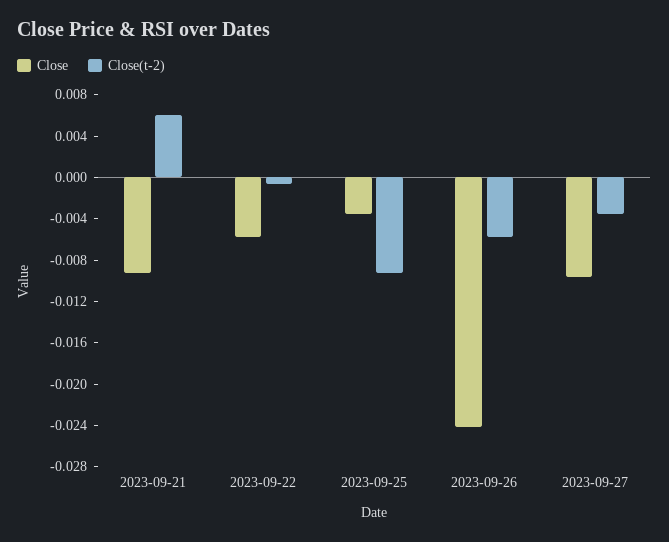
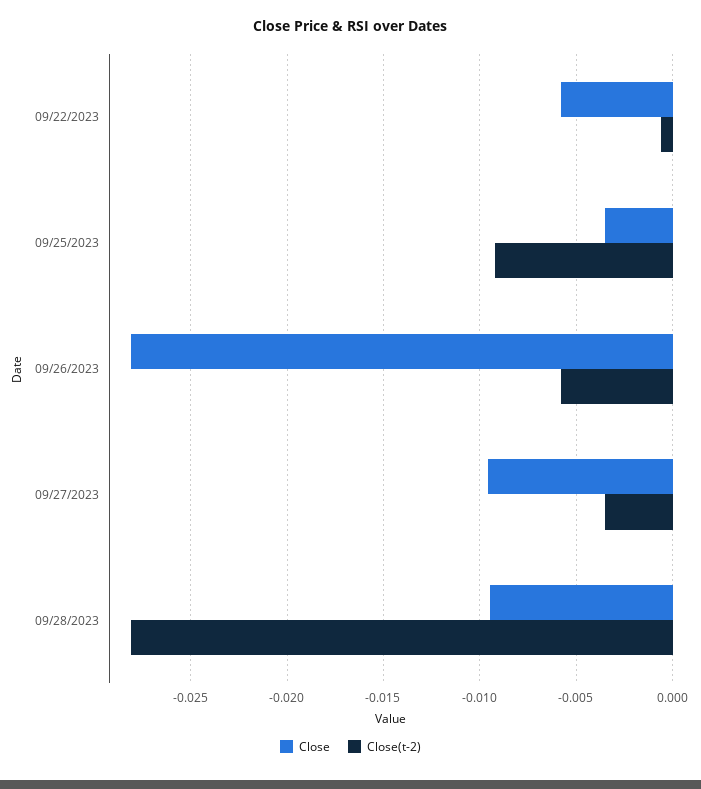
Close, 2023-09-21: -0.009 -> none
Close(t-2), 2023-09-21: 0.006 -> none
Close, 2023-09-26: -0.024 -> -0.028
Close, 09/28/2023: none -> -0.0095
Close(t-2), 09/28/2023: none -> -0.028

